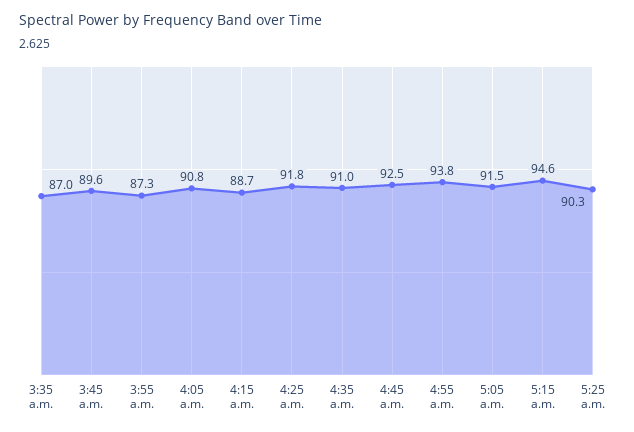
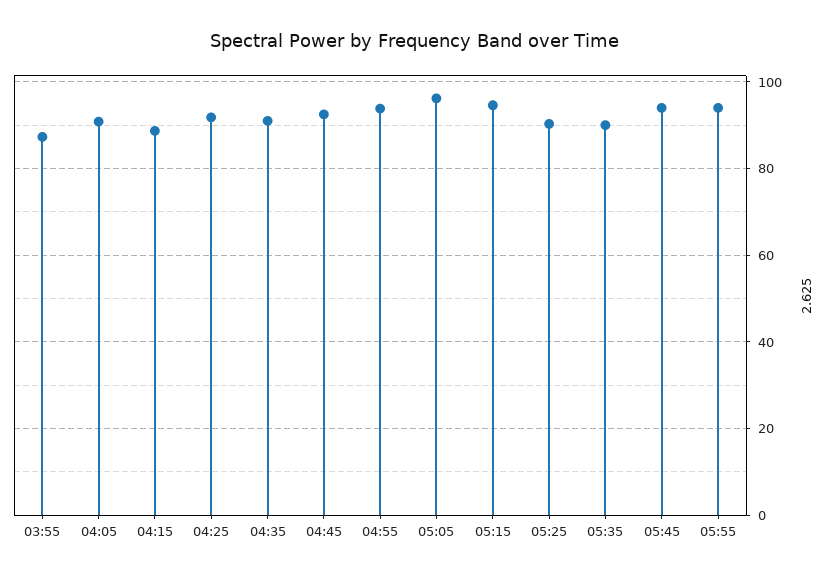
3:35 a.m.: 87 -> none
3:45 a.m.: 89.6 -> none
5:05 a.m.: 91.5 -> 96
05:35: none -> 90
05:45: none -> 94
05:55: none -> 94

